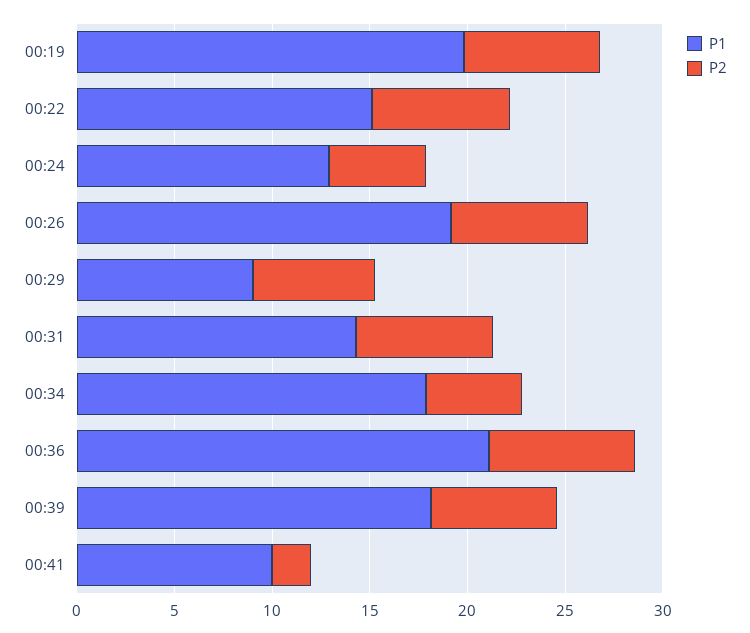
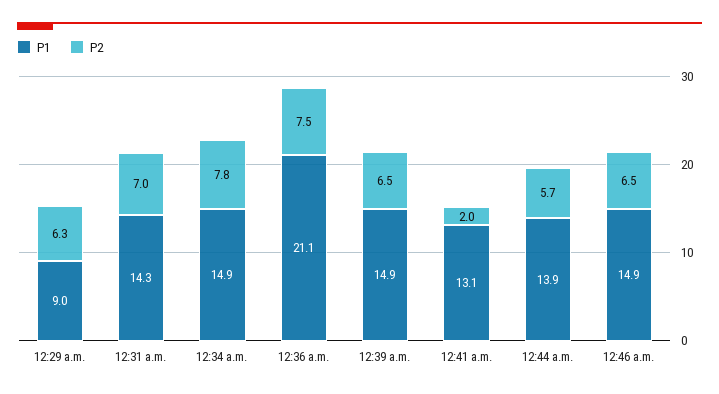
P1, 00:19: 20 -> none
P2, 00:19: 7 -> none
P1, 00:22: 15 -> none
P2, 00:22: 7 -> none
P1, 00:24: 13 -> none
P2, 00:24: 5 -> none
P1, 00:26: 19 -> none
P2, 00:26: 7 -> none
P1, 00:34: 18 -> 14.9
P2, 00:34: 5 -> 7.8
P1, 00:39: 18 -> 14.9
P1, 00:41: 10 -> 13.1
P1, 12:44 a.m.: none -> 13.9
P2, 12:44 a.m.: none -> 5.7
P1, 12:46 a.m.: none -> 14.9
P2, 12:46 a.m.: none -> 6.5

